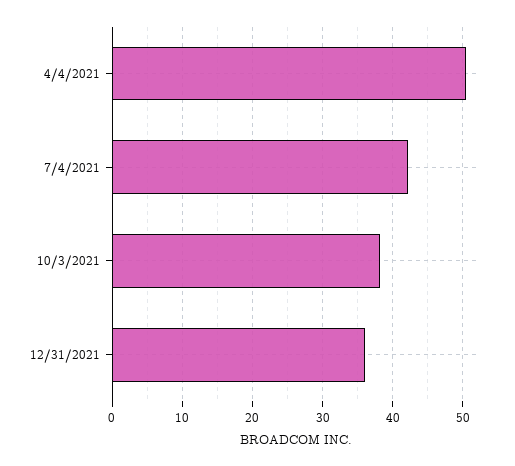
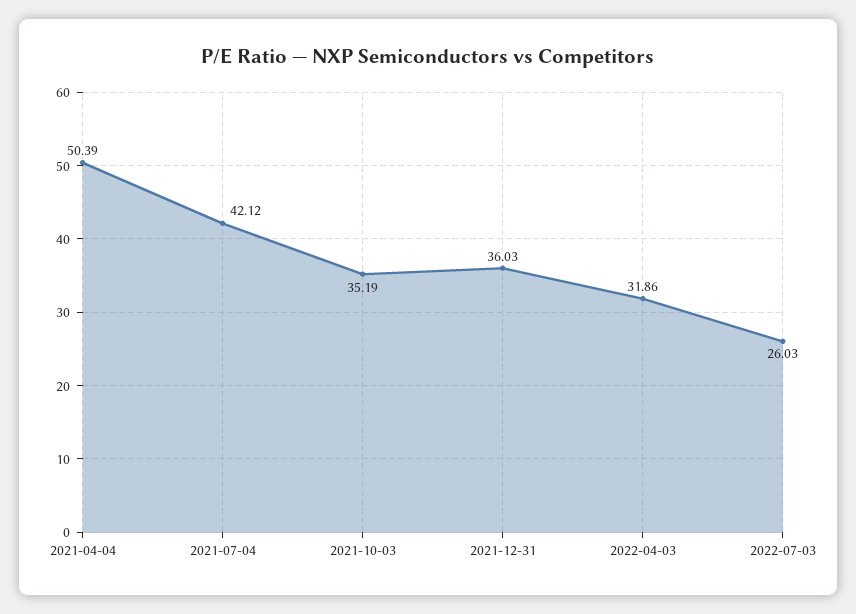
10/3/2021: 38 -> 35.19
2022-04-03: none -> 31.86
2022-07-03: none -> 26.03

